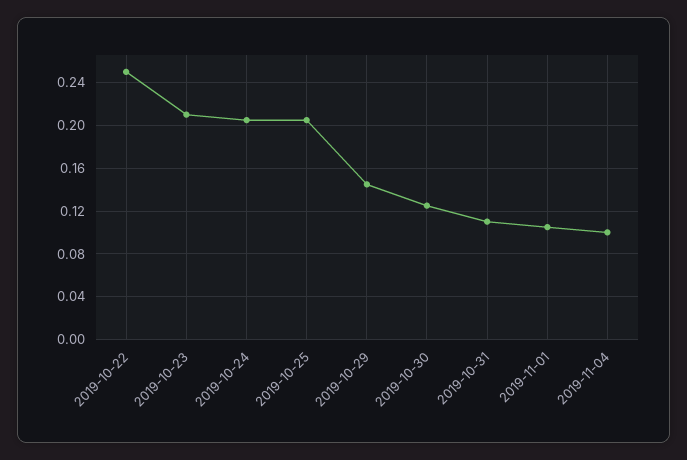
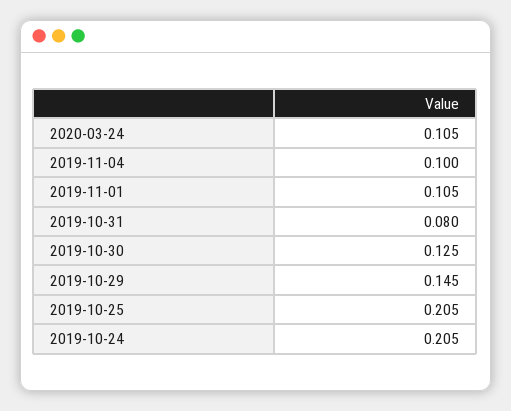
2019-10-22: 0.25 -> none
2019-10-23: 0.21 -> none
2019-10-31: 0.11 -> 0.08
2020-03-24: none -> 0.105

